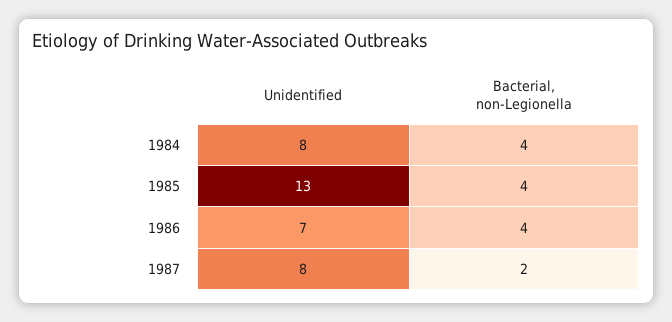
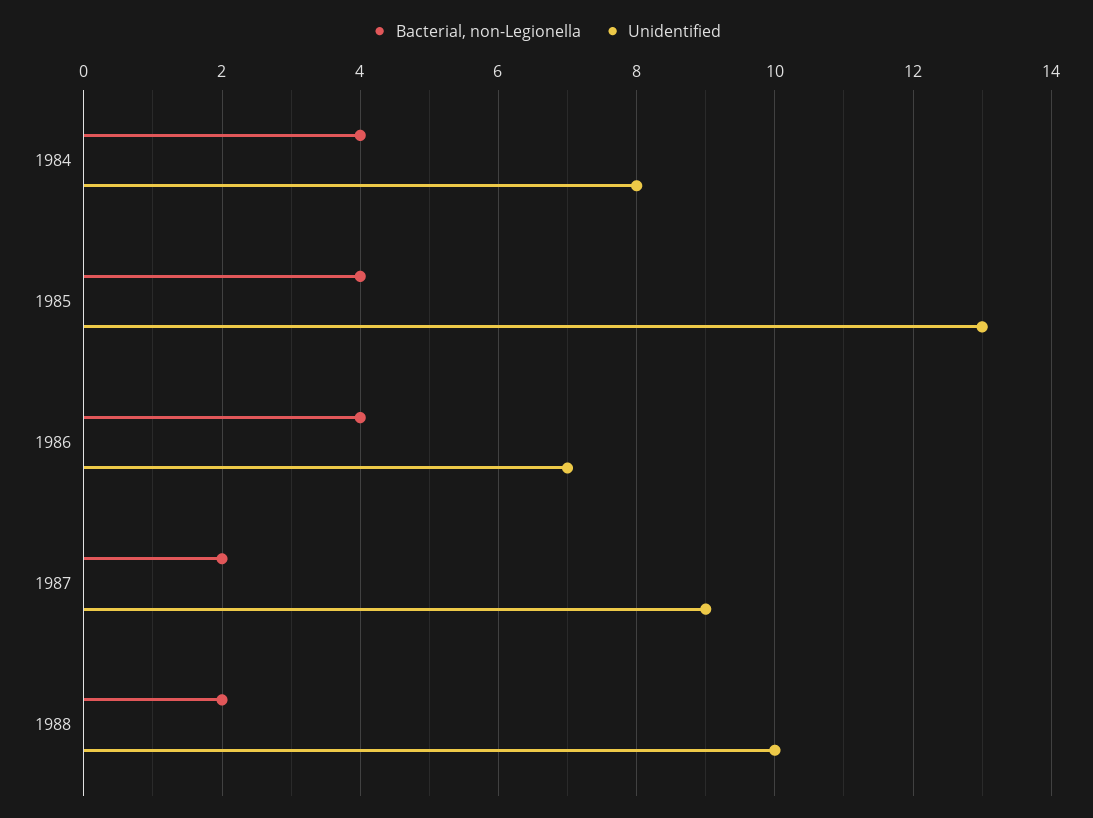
Unidentified, 1987: 8 -> 9
Bacterial, non-Legionella, 1988: none -> 2
Unidentified, 1988: none -> 10

